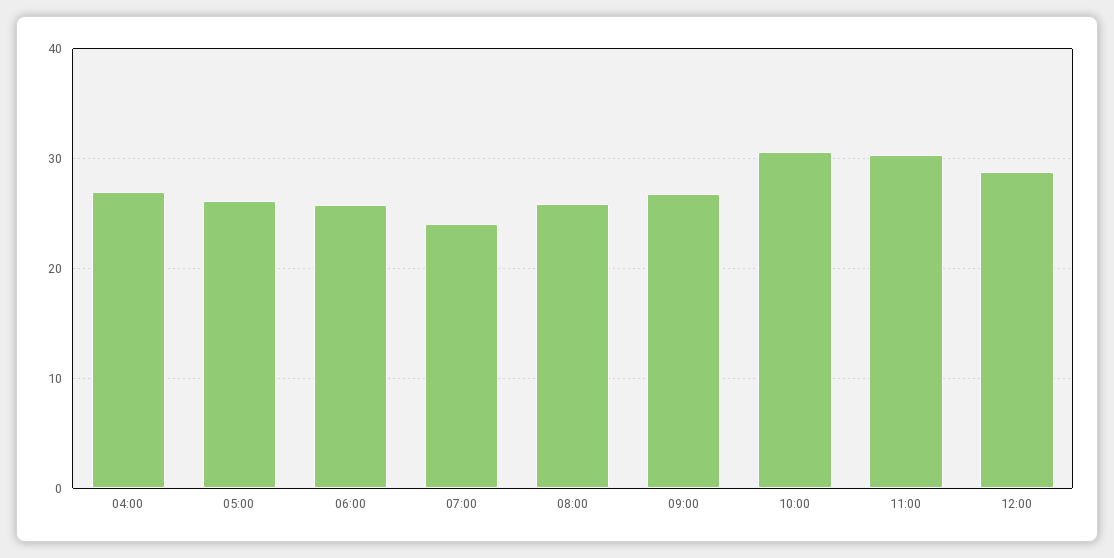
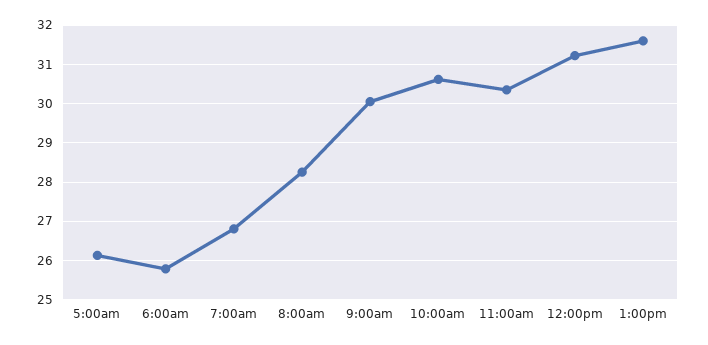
04:00: 27 -> none
07:00: 24 -> 26.8
08:00: 26 -> 28.2
09:00: 27 -> 30
12:00: 29 -> 31.2
1:00pm: none -> 31.6

